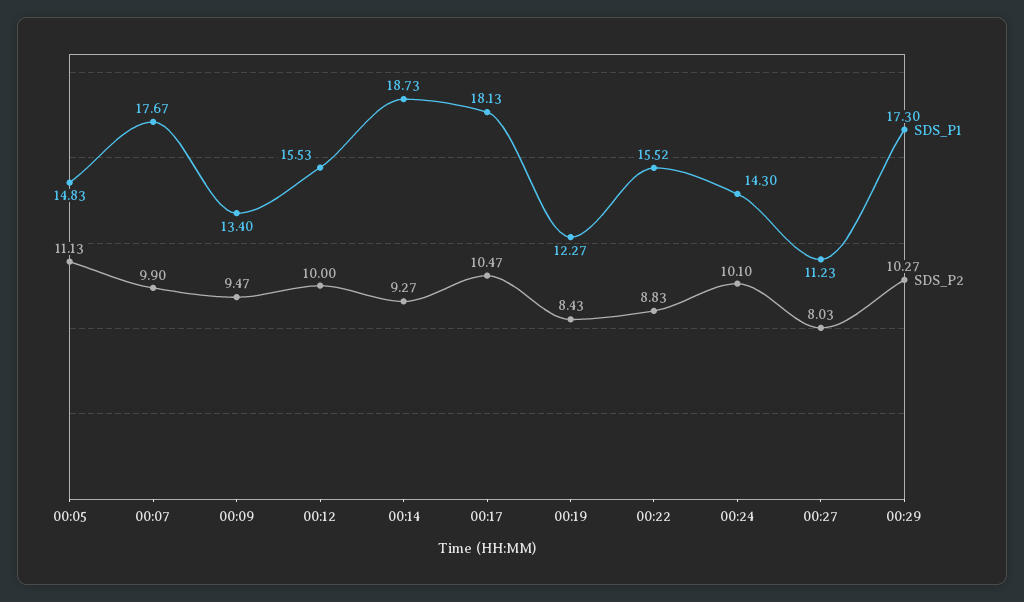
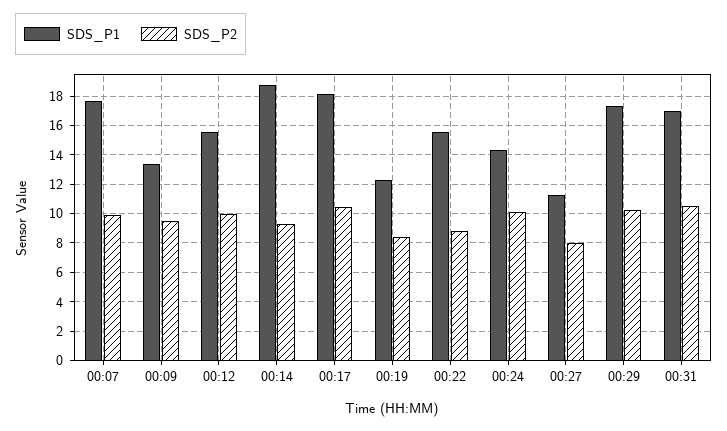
SDS_P1, 00:05: 14.83 -> none
SDS_P2, 00:05: 11.13 -> none
SDS_P1, 00:31: none -> 17
SDS_P2, 00:31: none -> 10.5

